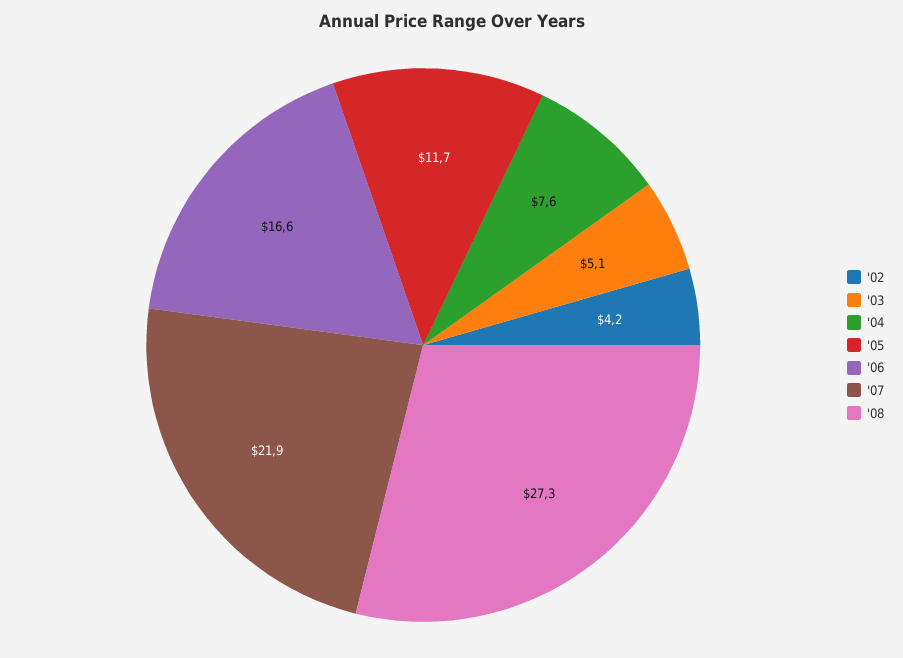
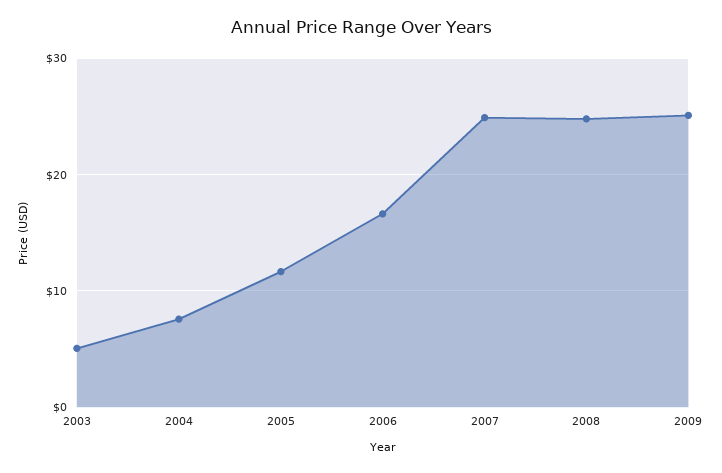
'02: 4.2 -> none
'07: 21.9 -> 25
'08: 27.3 -> 25
2009: none -> 25

